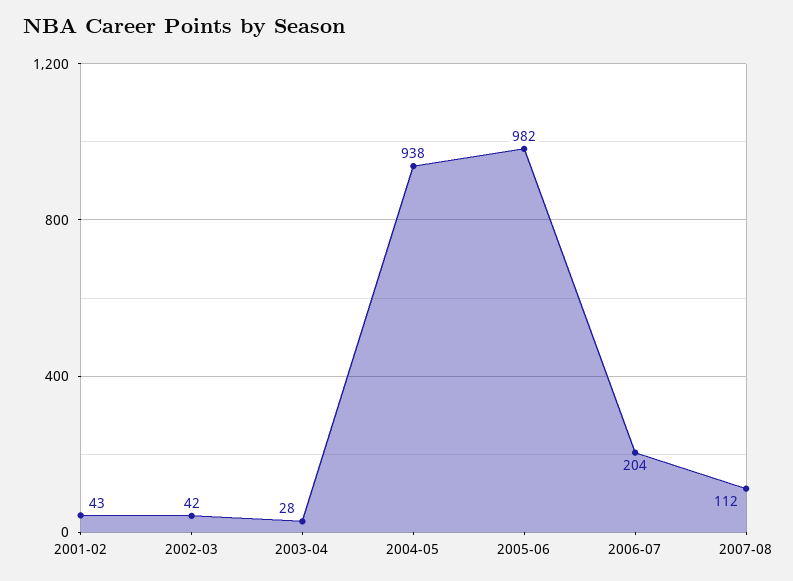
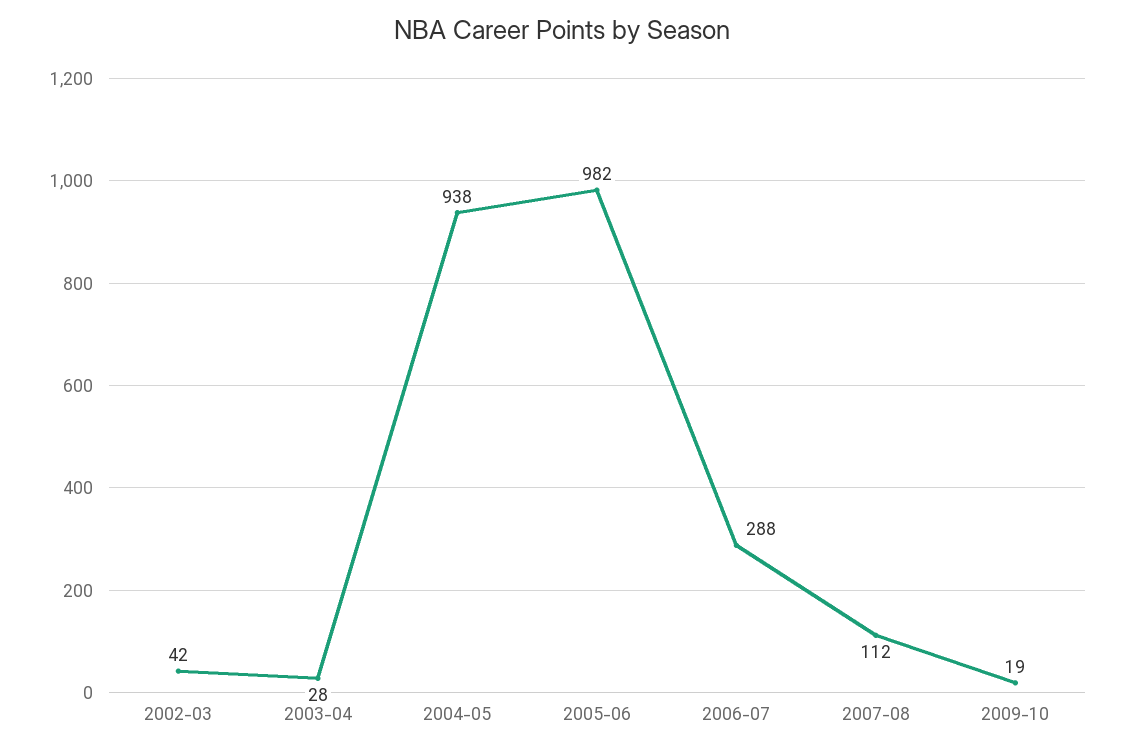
2001-02: 43 -> none
2006-07: 204 -> 288
2009-10: none -> 19

